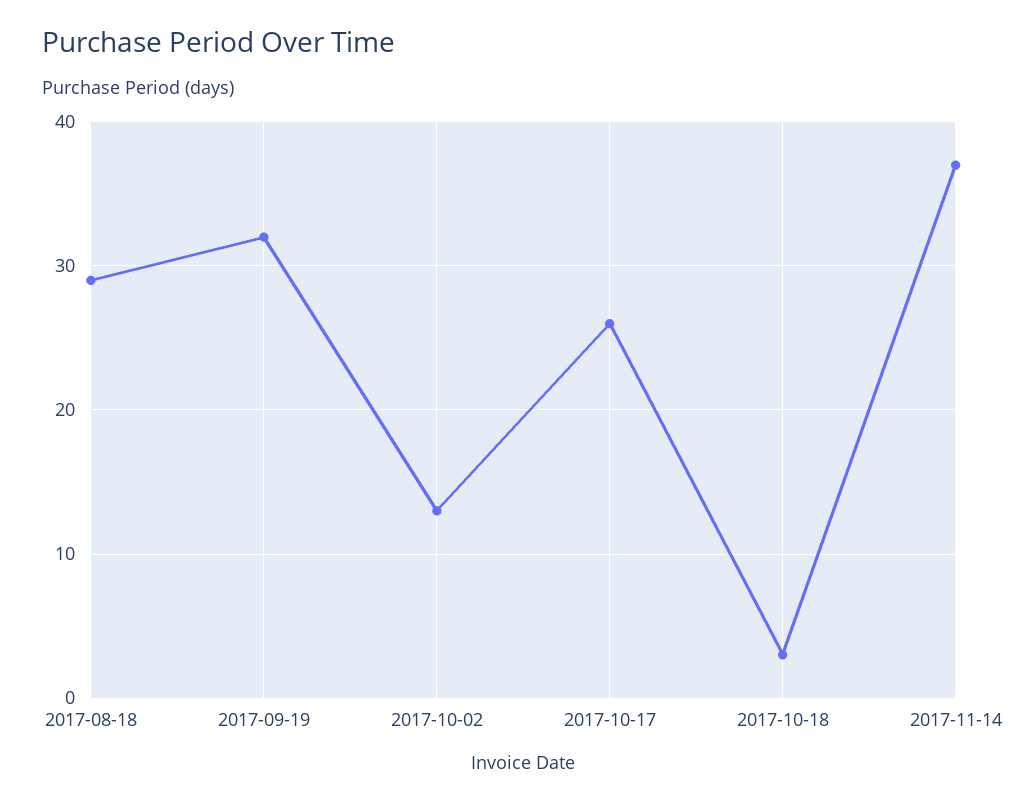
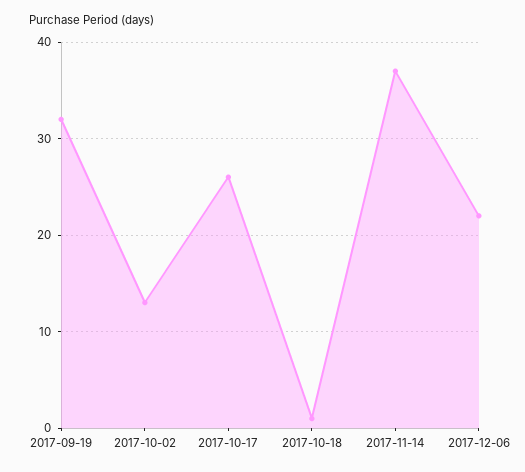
2017-08-18: 29 -> none
2017-10-18: 3 -> 1
2017-12-06: none -> 22

